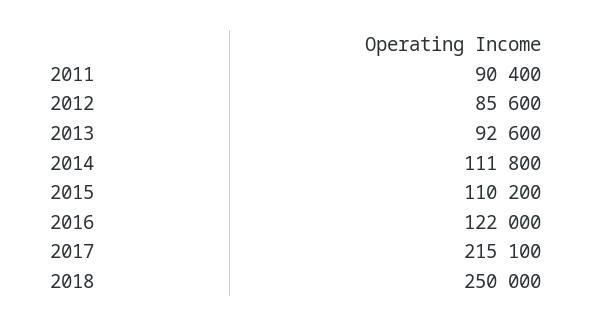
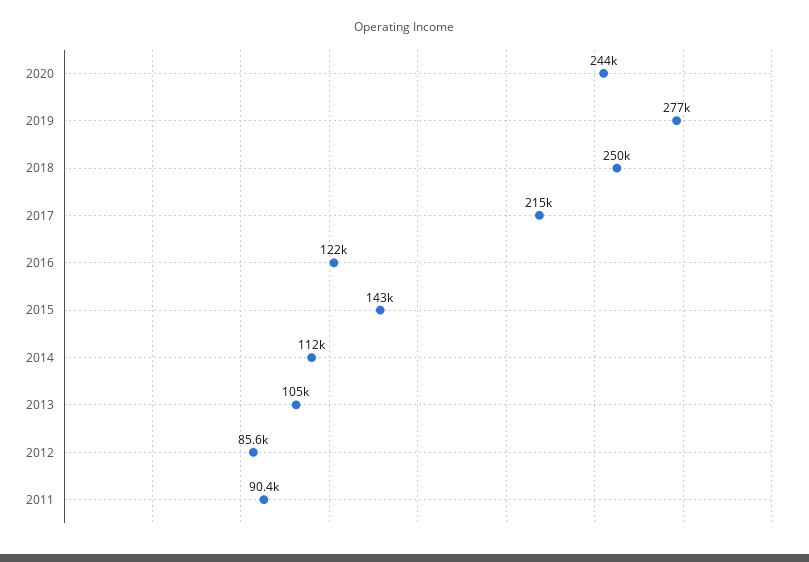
2013: 92600 -> 105000
2015: 110200 -> 143000
2020: none -> 244000
2019: none -> 277000

